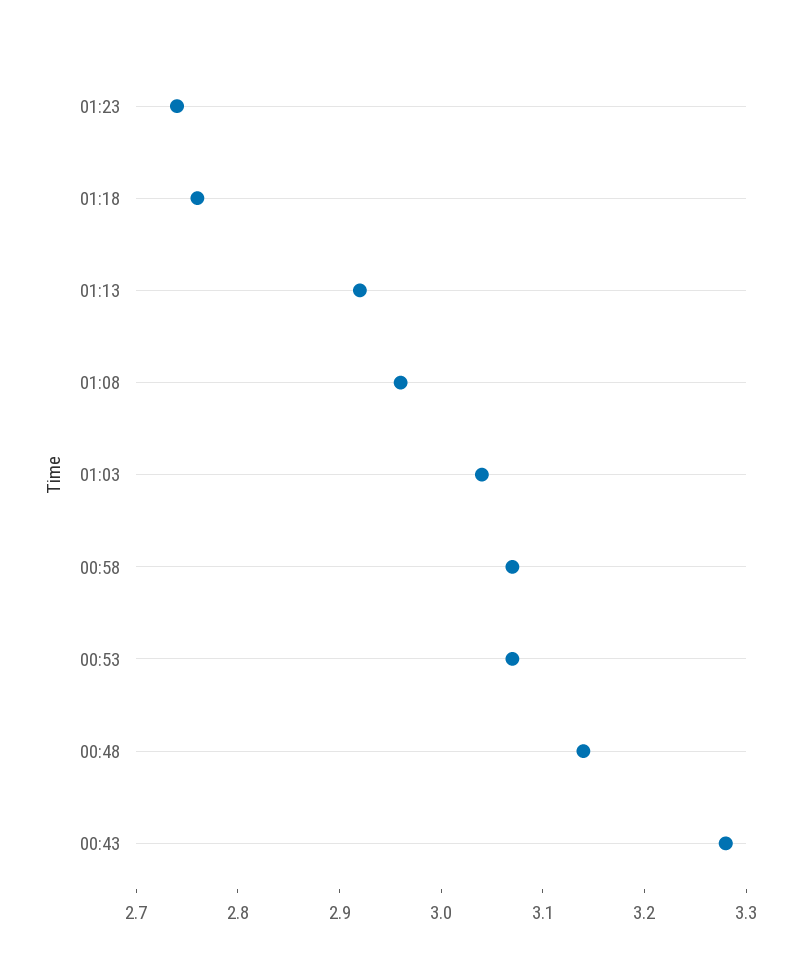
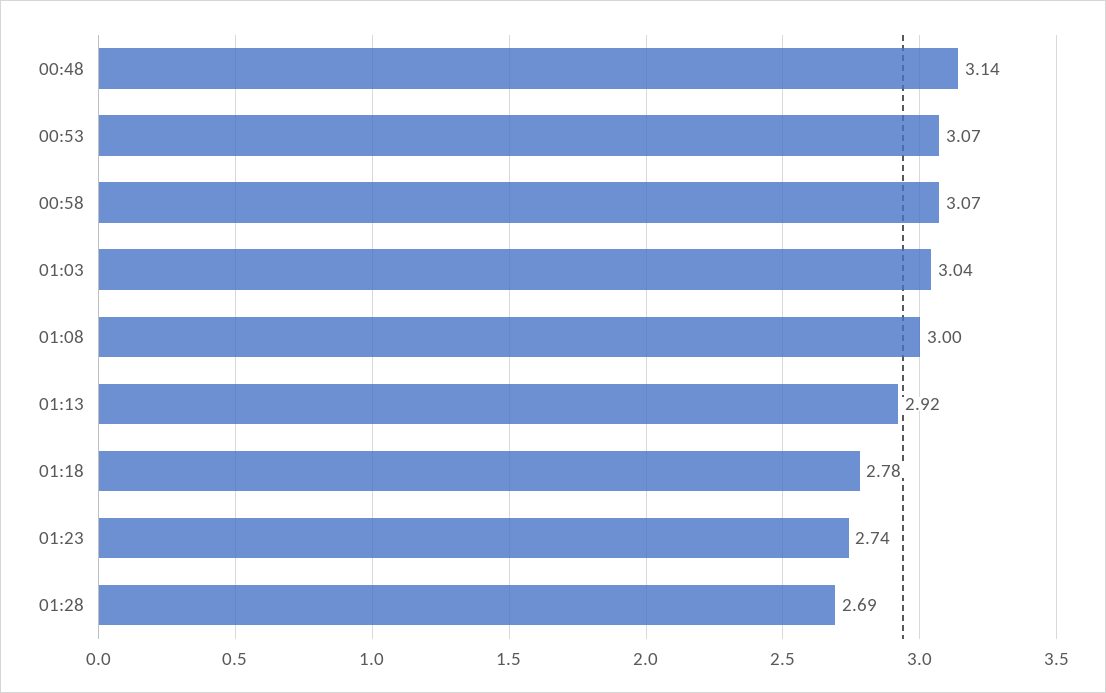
01:18: 2.76 -> 2.78
01:08: 2.96 -> 3
00:43: 3.28 -> none
01:28: none -> 2.69

